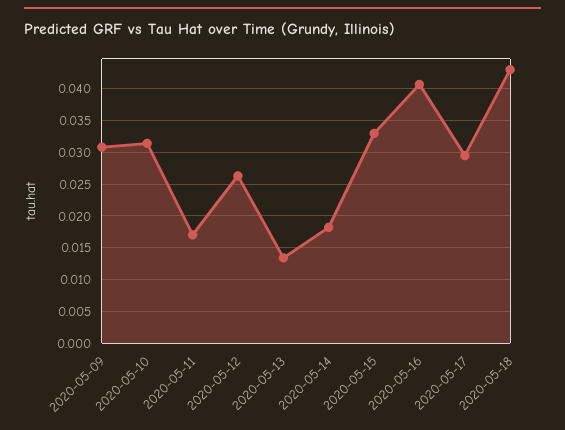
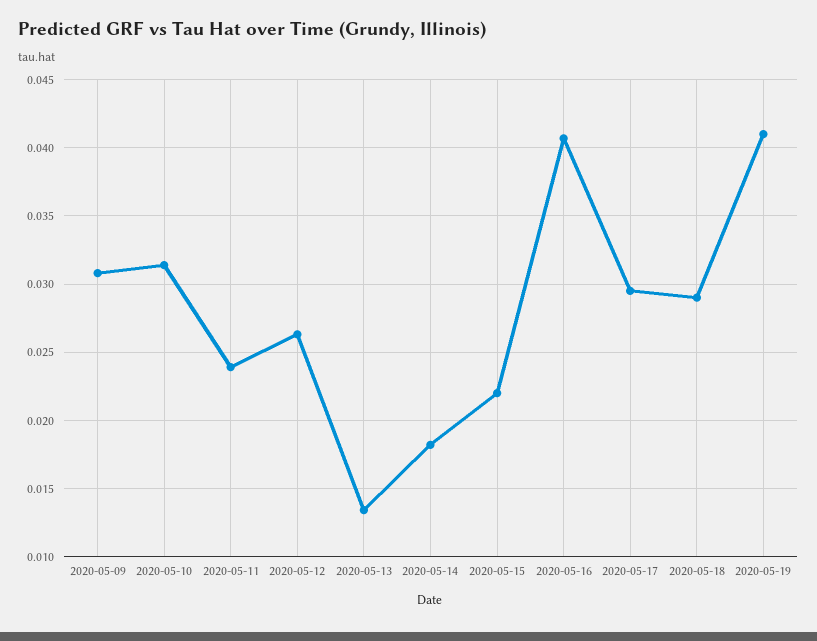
2020-05-11: 0.017 -> 0.024
2020-05-15: 0.033 -> 0.022
2020-05-18: 0.043 -> 0.029
2020-05-19: none -> 0.041

